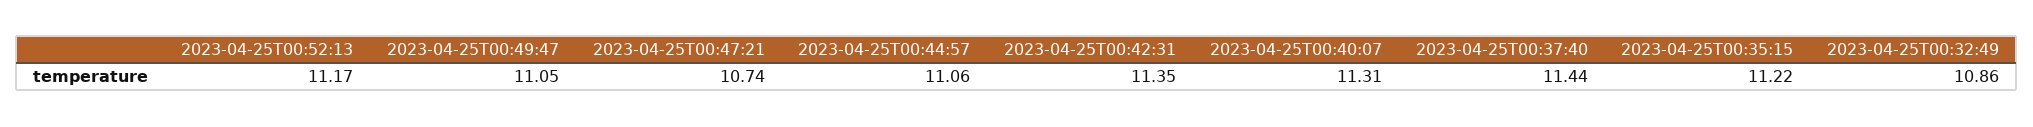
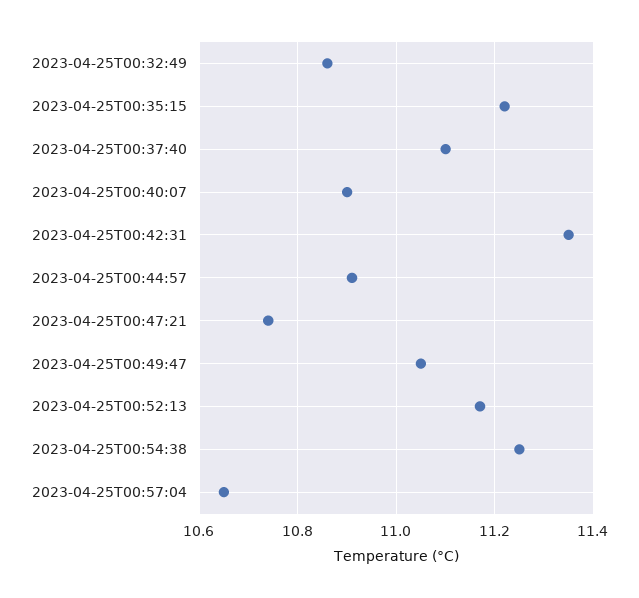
2023-04-25T00:44:57: 11.06 -> 10.9
2023-04-25T00:40:07: 11.31 -> 10.9
2023-04-25T00:37:40: 11.44 -> 11.1
2023-04-25T00:54:38: none -> 11.25
2023-04-25T00:57:04: none -> 10.65

